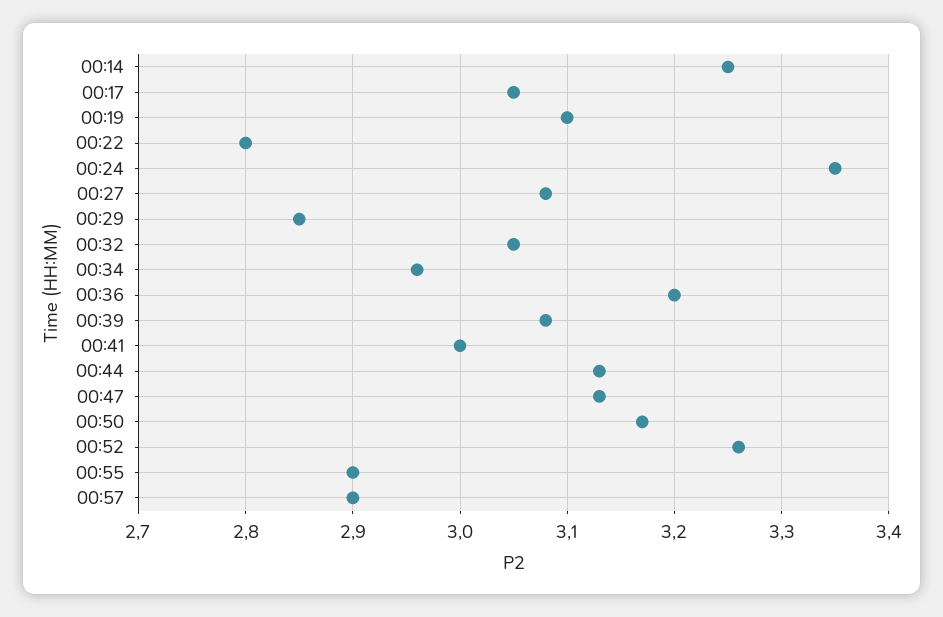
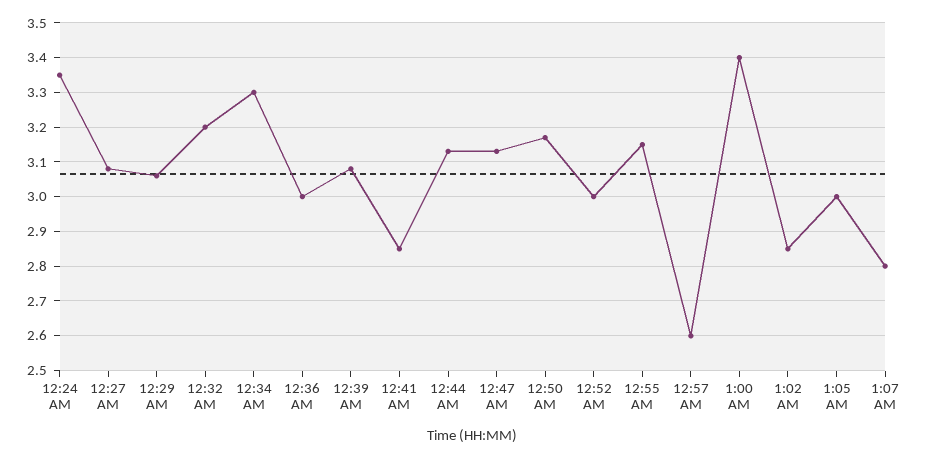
00:14: 3.25 -> none
00:17: 3.05 -> none
00:19: 3.1 -> none
00:22: 2.8 -> none
00:29: 2.85 -> 3.05
00:32: 3.05 -> 3.2
00:34: 2.96 -> 3.3
00:36: 3.2 -> 3
00:41: 3 -> 2.85
00:52: 3.26 -> 3
00:55: 2.9 -> 3.15
00:57: 2.9 -> 2.6
1:00 AM: none -> 3.4
1:02 AM: none -> 2.85
1:05 AM: none -> 3
1:07 AM: none -> 2.8

